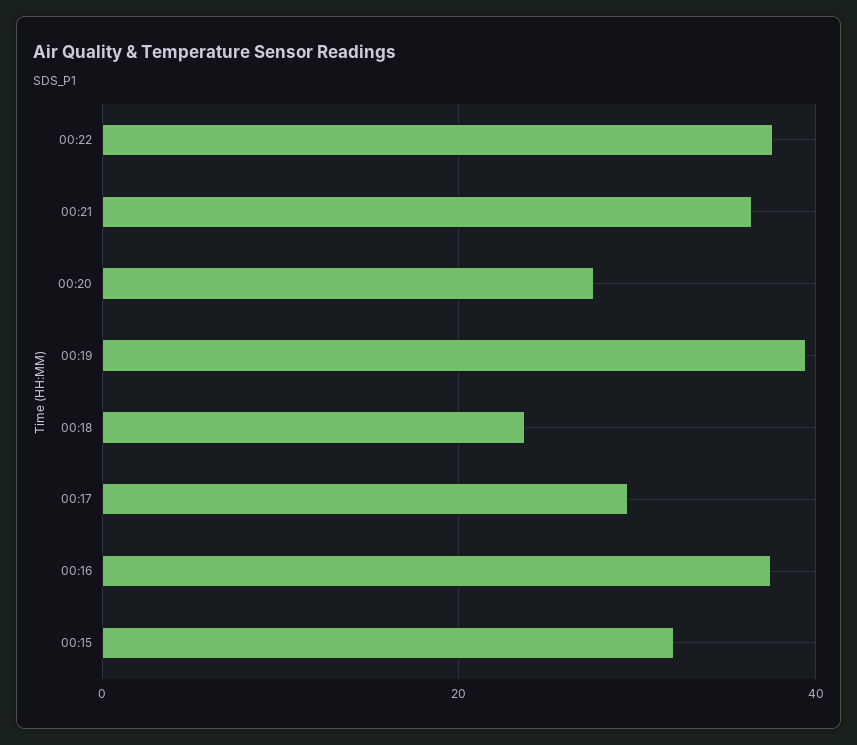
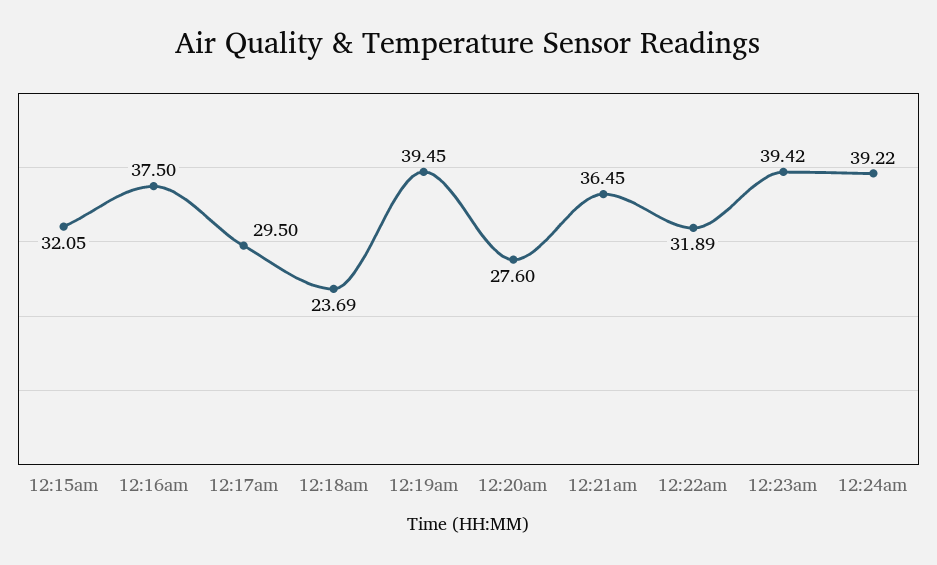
00:22: 38 -> 31.89
12:23am: none -> 39.42
12:24am: none -> 39.22

